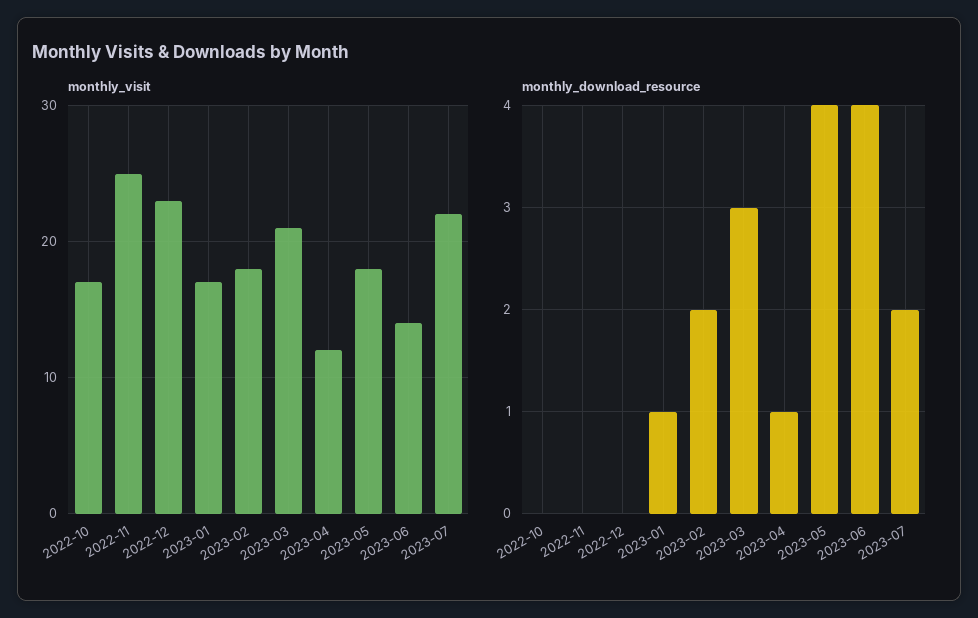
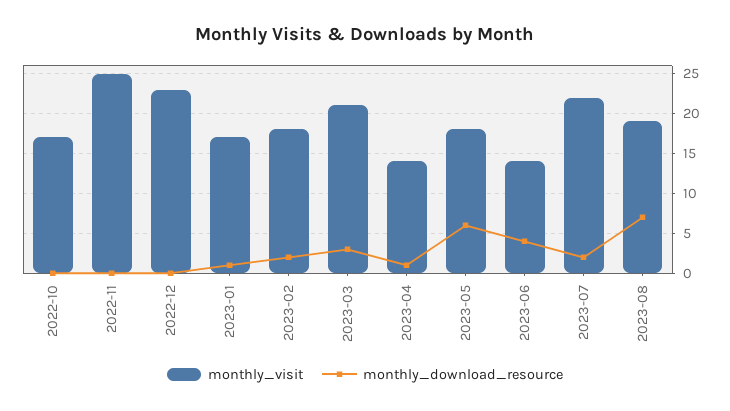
monthly_visit, 2023-04: 12 -> 14
monthly_download_resource, 2023-05: 4 -> 6
monthly_visit, 2023-08: none -> 19
monthly_download_resource, 2023-08: none -> 7

